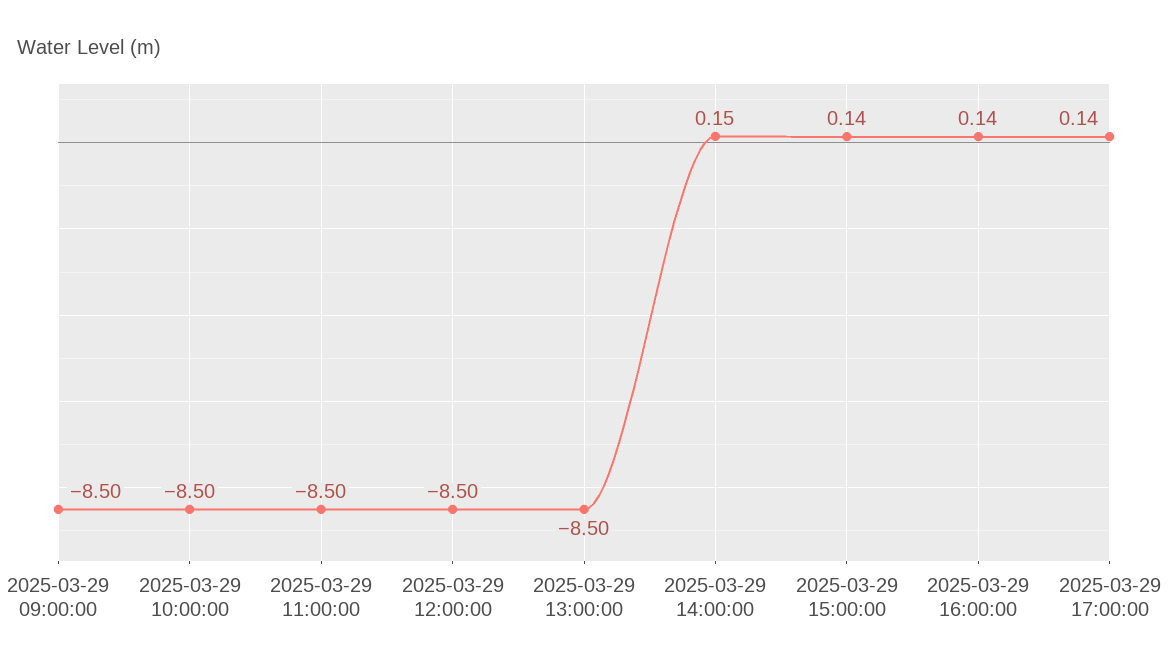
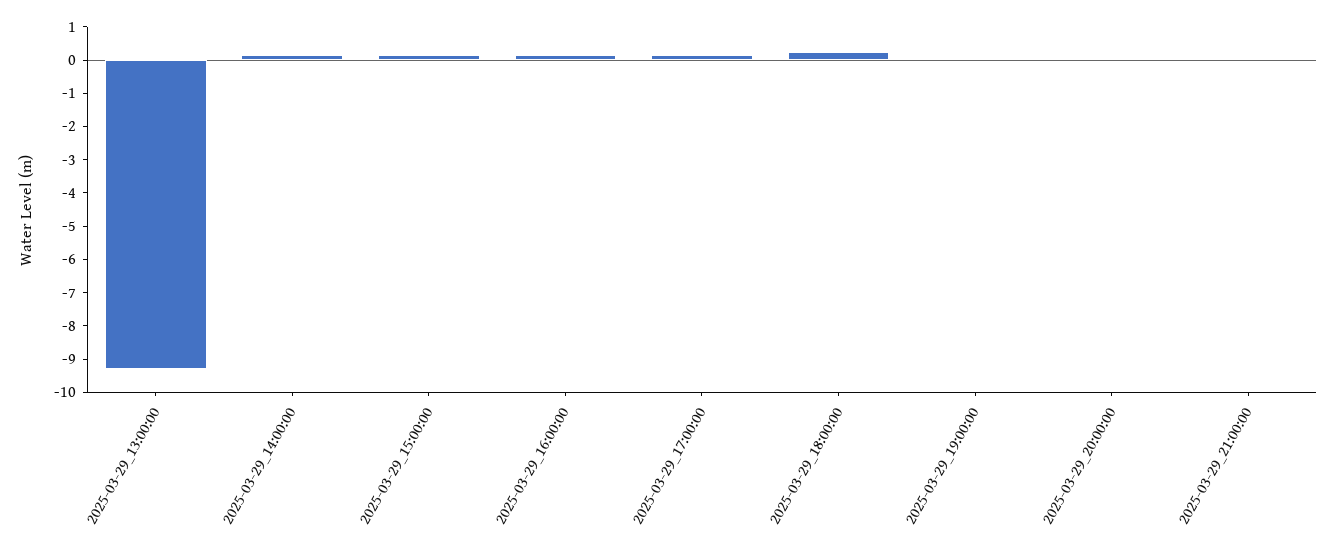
2025-03-29 09:00:00: -8.5 -> none
2025-03-29 10:00:00: -8.5 -> none
2025-03-29 11:00:00: -8.5 -> none
2025-03-29 12:00:00: -8.5 -> none
2025-03-29 13:00:00: -8.5 -> -9.25
2025-03-29_18:00:00: none -> 0.25
2025-03-29_19:00:00: none -> 0
2025-03-29_20:00:00: none -> 0
2025-03-29_21:00:00: none -> 0

